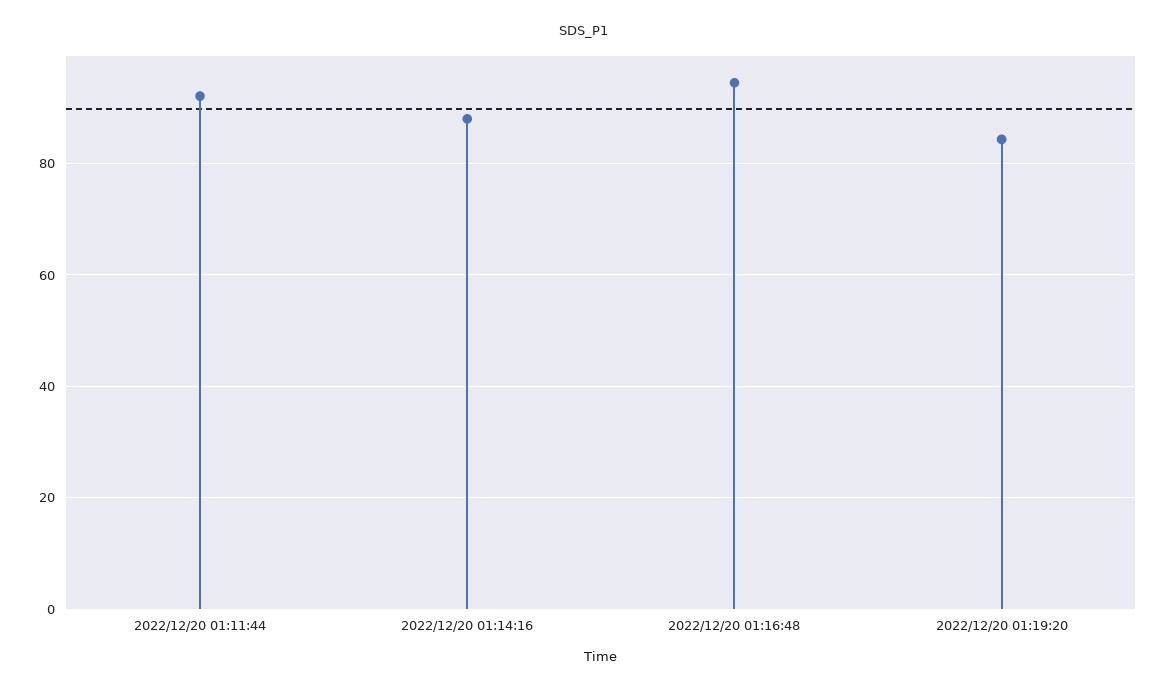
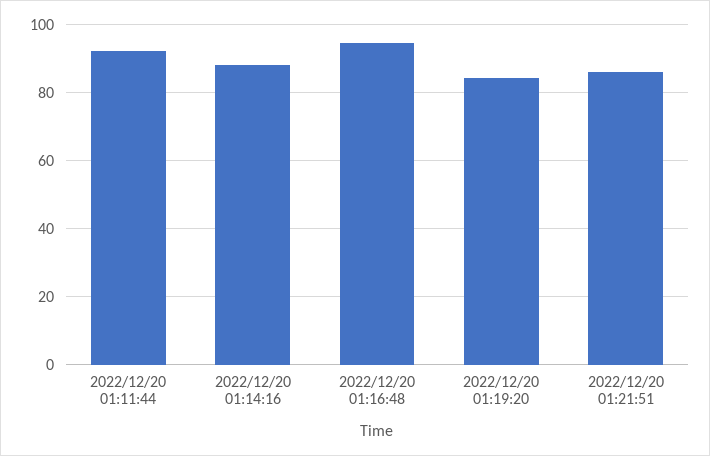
2022/12/20 01:21:51: none -> 86

